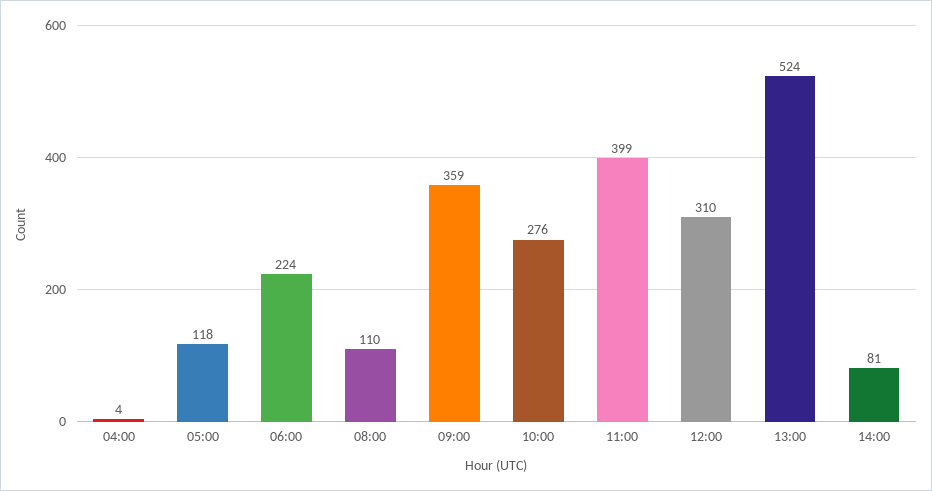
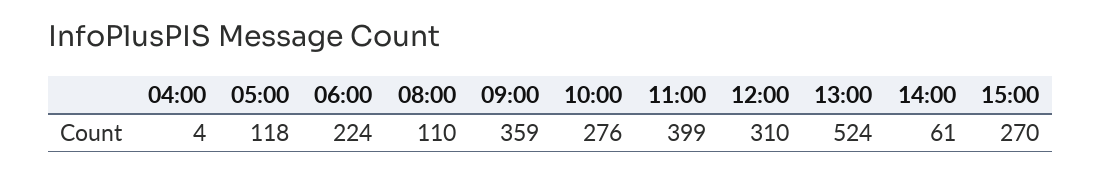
14:00: 81 -> 61
15:00: none -> 270

